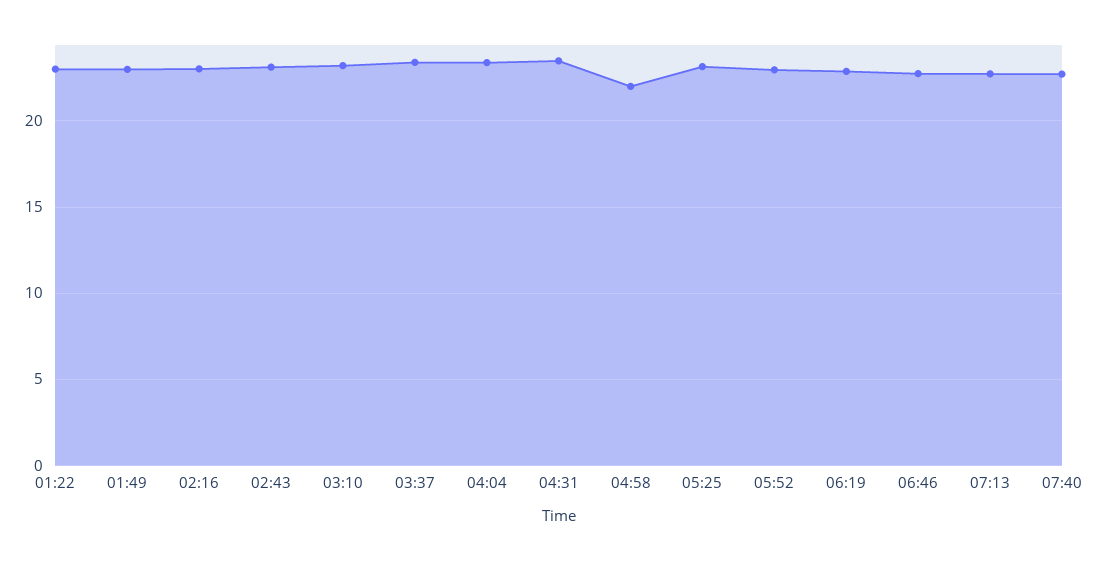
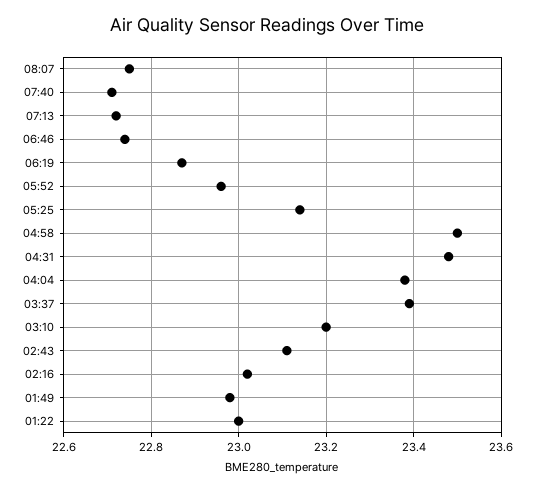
04:58: 22 -> 23.5
08:07: none -> 22.75

